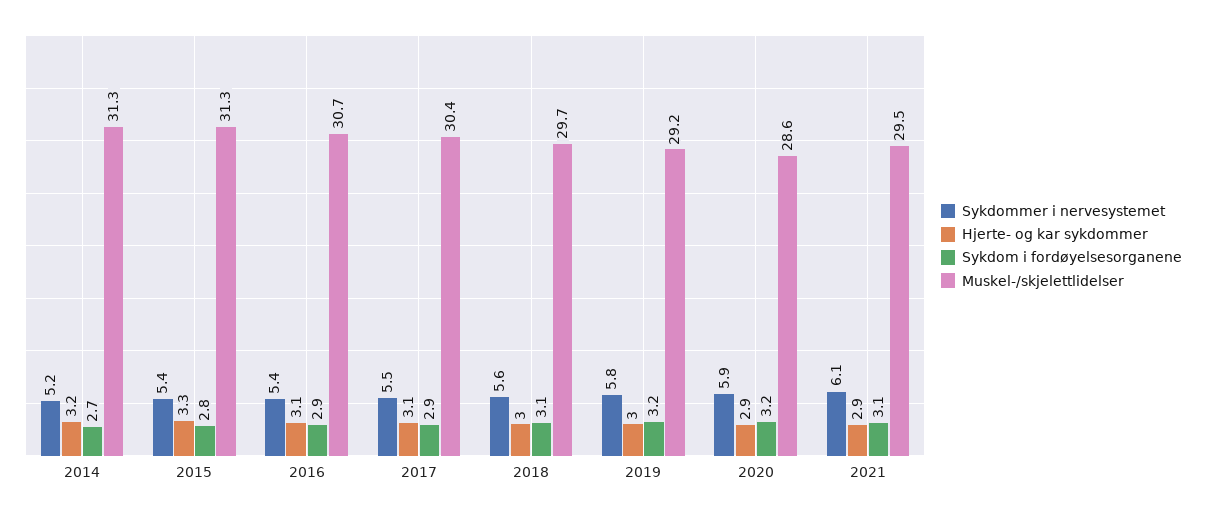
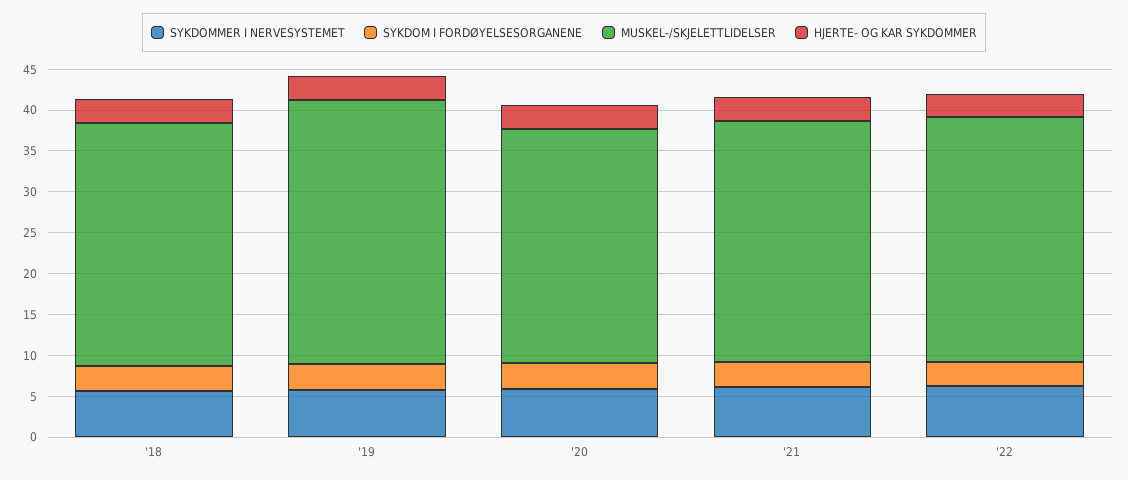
Sykdommer i nervesystemet, 2014: 5.2 -> none
Hjerte- og kar sykdommer, 2014: 3.2 -> none
Sykdom i fordøyelsesorganene, 2014: 2.7 -> none
Muskel-/skjelettlidelser, 2014: 31.3 -> none
Sykdommer i nervesystemet, 2015: 5.4 -> none
Hjerte- og kar sykdommer, 2015: 3.3 -> none
Sykdom i fordøyelsesorganene, 2015: 2.8 -> none
Muskel-/skjelettlidelser, 2015: 31.3 -> none
Sykdommer i nervesystemet, 2016: 5.4 -> none
Hjerte- og kar sykdommer, 2016: 3.1 -> none
Sykdom i fordøyelsesorganene, 2016: 2.9 -> none
Muskel-/skjelettlidelser, 2016: 30.7 -> none
Sykdommer i nervesystemet, 2017: 5.5 -> none
Hjerte- og kar sykdommer, 2017: 3.1 -> none
Sykdom i fordøyelsesorganene, 2017: 2.9 -> none
Muskel-/skjelettlidelser, 2017: 30.4 -> none
Muskel-/skjelettlidelser, 2019: 29.2 -> 32
Sykdommer i nervesystemet, '22: none -> 6
Sykdom i fordøyelsesorganene, '22: none -> 3
Muskel-/skjelettlidelser, '22: none -> 30
Hjerte- og kar sykdommer, '22: none -> 3

